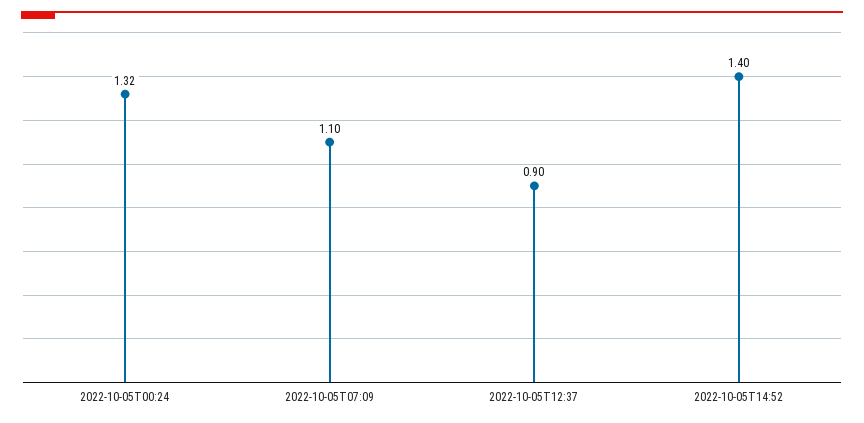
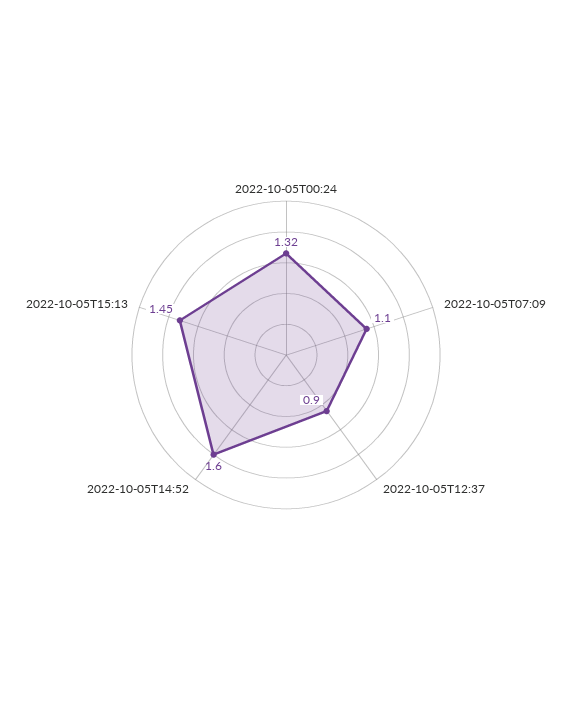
2022-10-05T14:52: 1.4 -> 1.6
2022-10-05T15:13: none -> 1.45

